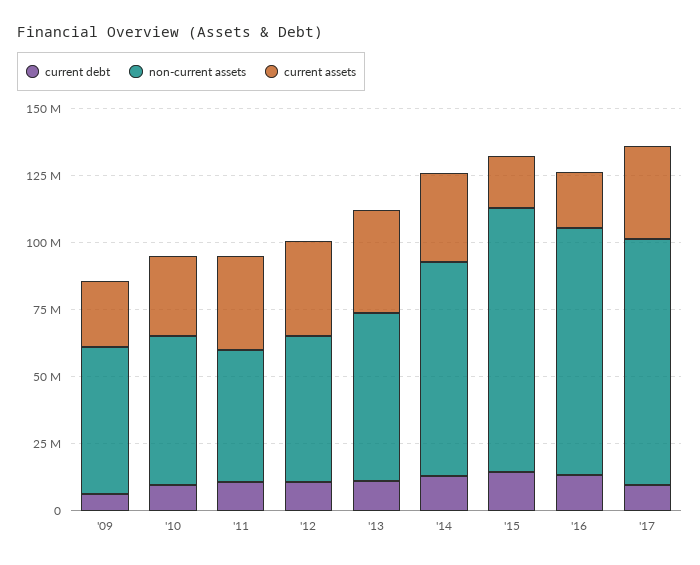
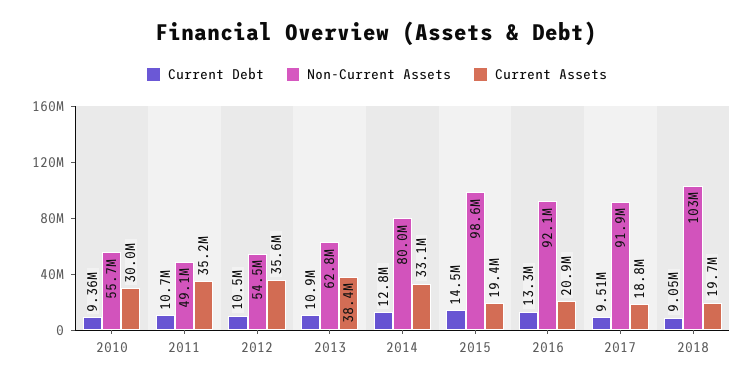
current debt, '09: 5000000 -> none
non-current assets, '09: 55000000 -> none
current assets, '09: 25000000 -> none
current assets, '17: 35000000 -> 18800000
current debt, 2018: none -> 9050000
non-current assets, 2018: none -> 103000000
current assets, 2018: none -> 19700000

